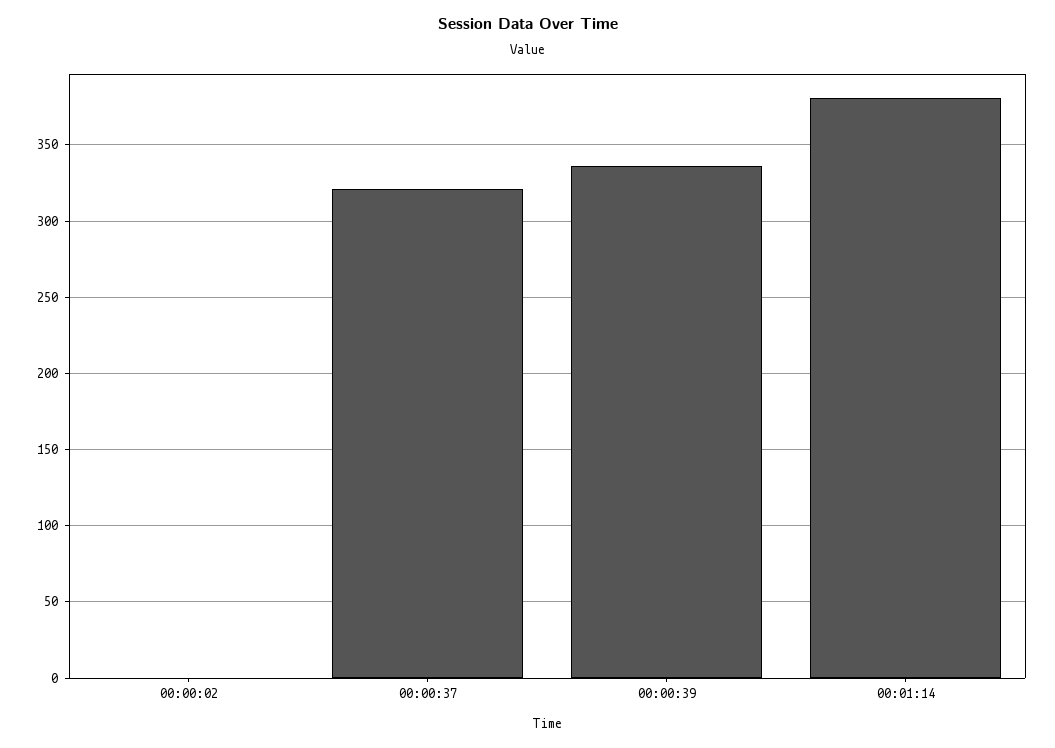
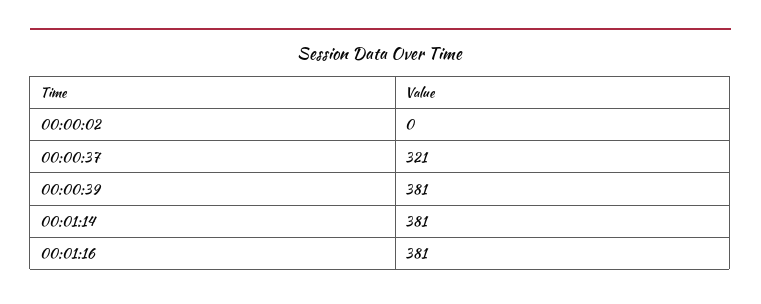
00:00:39: 335 -> 381
00:01:16: none -> 381

